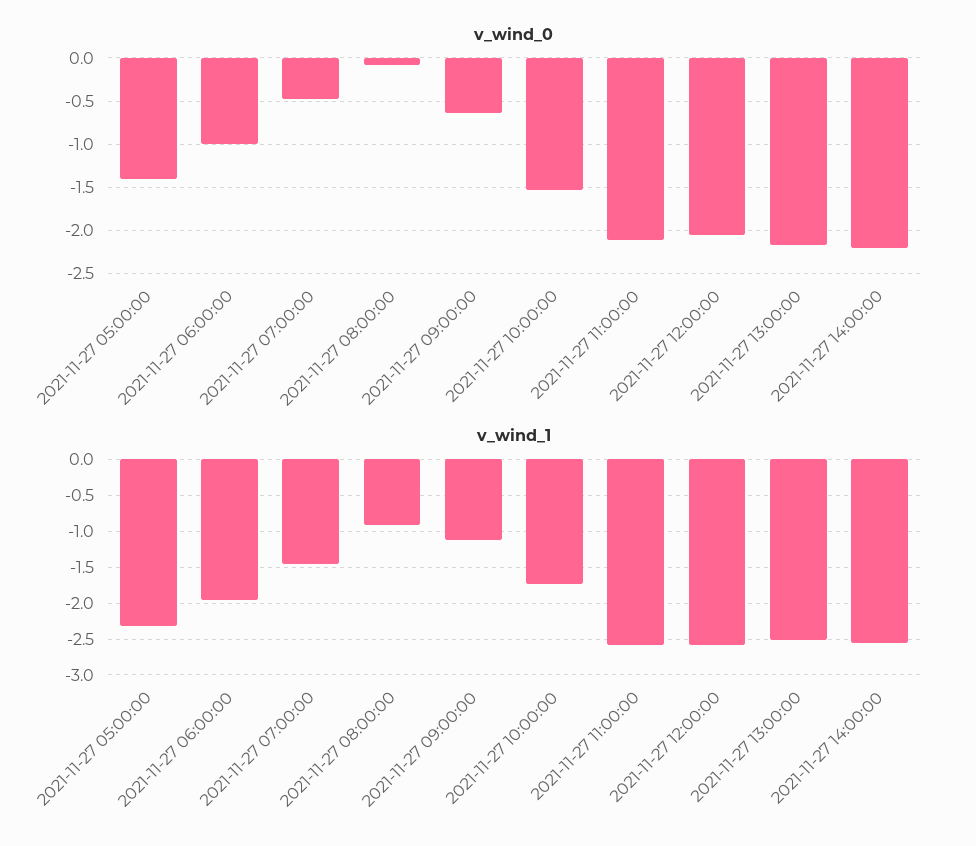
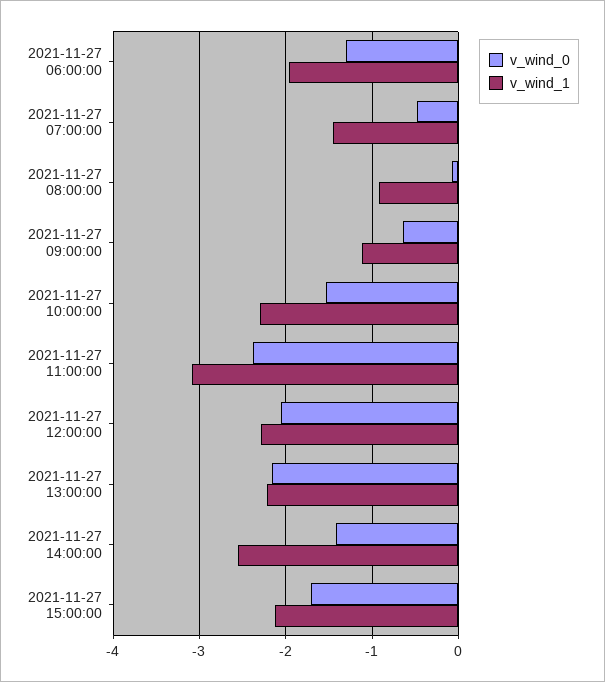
v_wind_0, 2021-11-27 05:00:00: -1.4 -> none
v_wind_0, 2021-11-27 06:00:00: -1 -> -1.3
v_wind_0, 2021-11-27 11:00:00: -2.1 -> -2.4
v_wind_0, 2021-11-27 14:00:00: -2.2 -> -1.4
v_wind_1, 2021-11-27 05:00:00: -2.3 -> none
v_wind_1, 2021-11-27 10:00:00: -1.7 -> -2.3
v_wind_1, 2021-11-27 11:00:00: -2.6 -> -3.1
v_wind_1, 2021-11-27 12:00:00: -2.6 -> -2.3
v_wind_1, 2021-11-27 13:00:00: -2.5 -> -2.2
v_wind_0, 2021-11-27 15:00:00: none -> -1.7
v_wind_1, 2021-11-27 15:00:00: none -> -2.1

